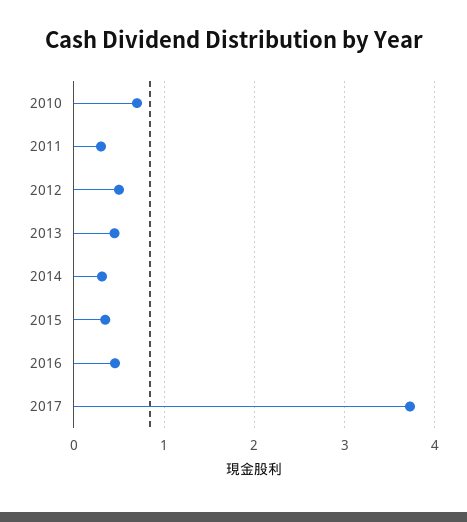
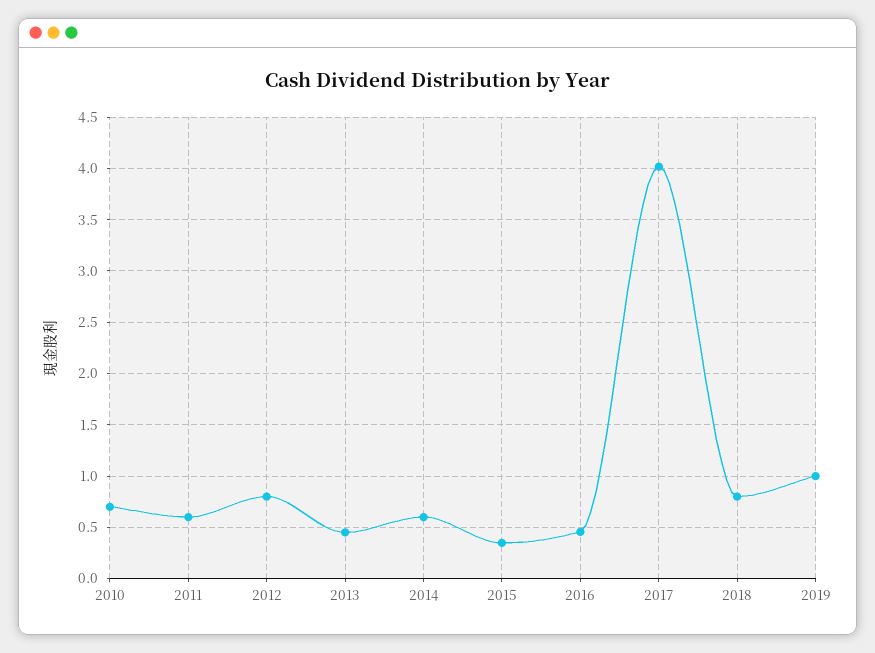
2011: 0.3 -> 0.6
2012: 0.5 -> 0.8
2014: 0.3 -> 0.6
2017: 3.7 -> 4
2018: none -> 0.8
2019: none -> 1

